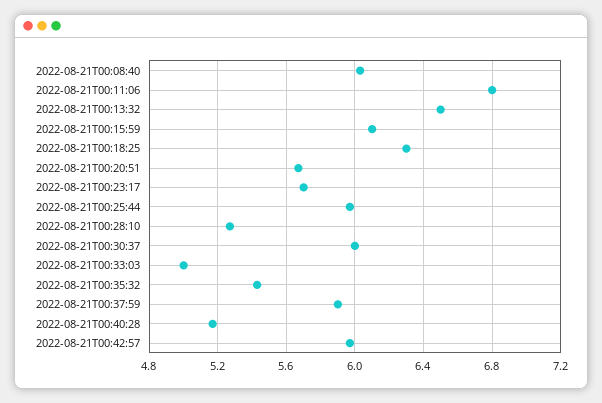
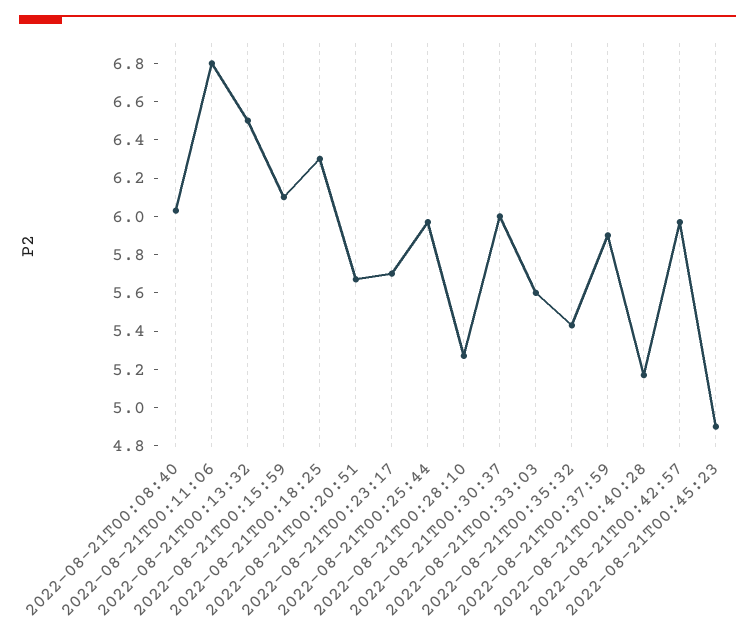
2022-08-21T00:33:03: 5 -> 5.6
2022-08-21T00:45:23: none -> 4.9

